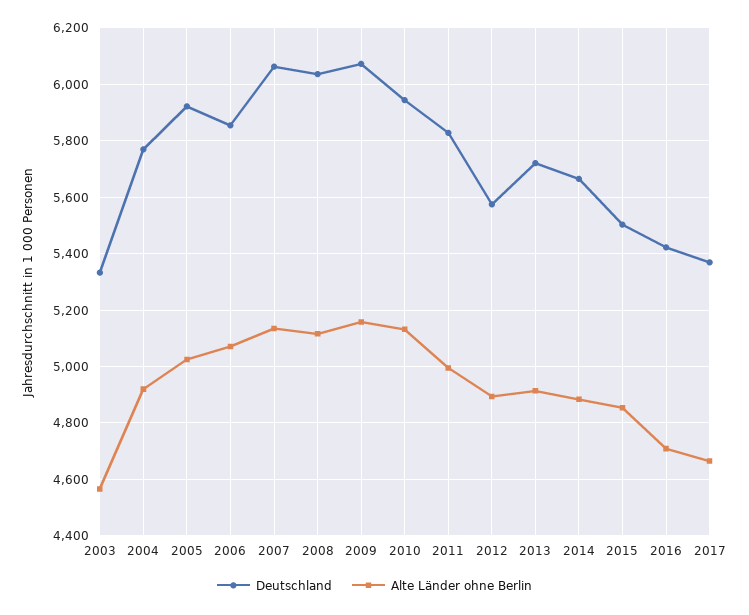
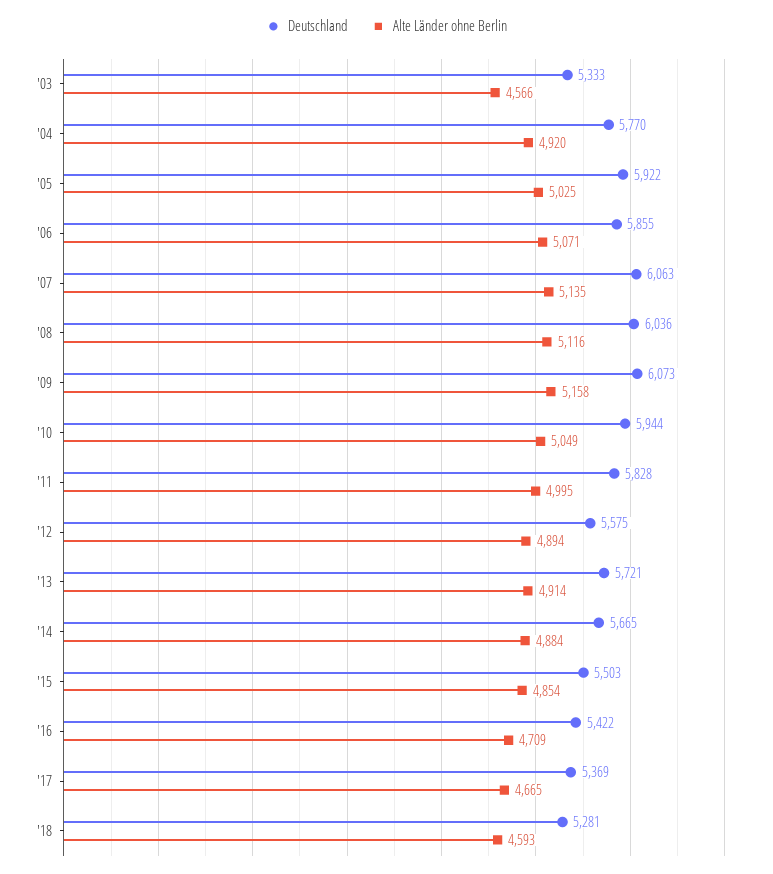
Alte Länder ohne Berlin, 2010: 5125 -> 5049
Deutschland, '18: none -> 5281
Alte Länder ohne Berlin, '18: none -> 4593

